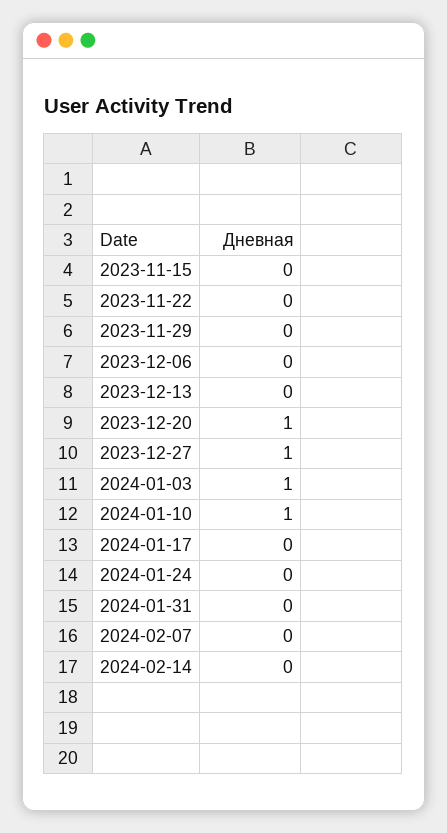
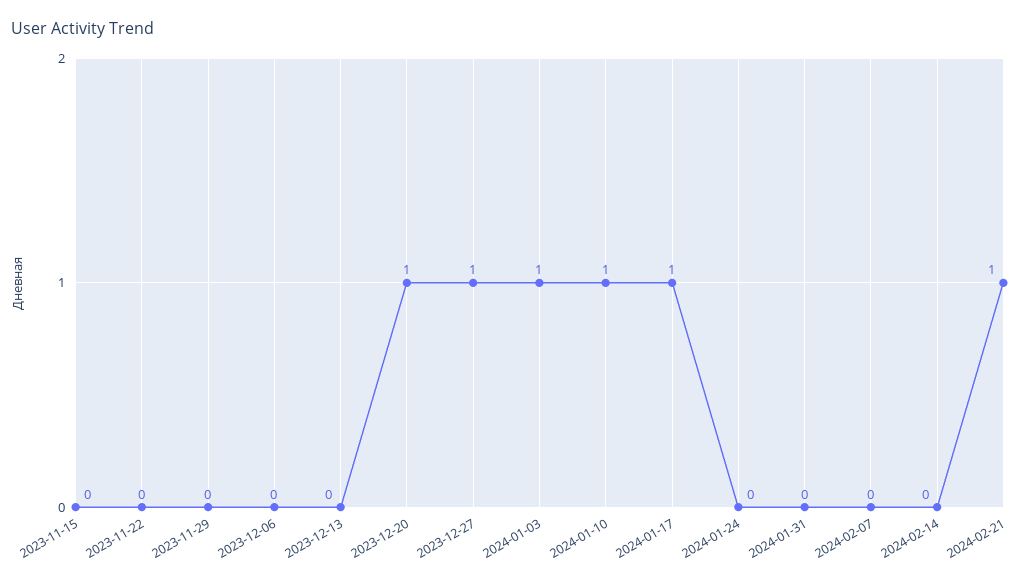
2024-01-17: 0 -> 1
2024-02-21: none -> 1

